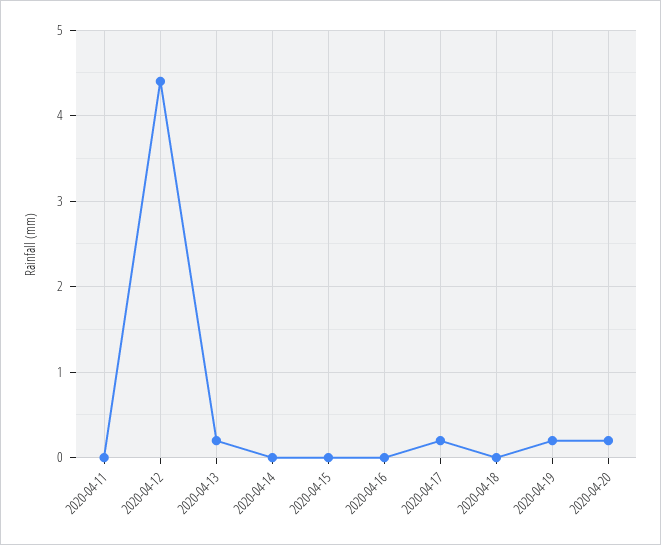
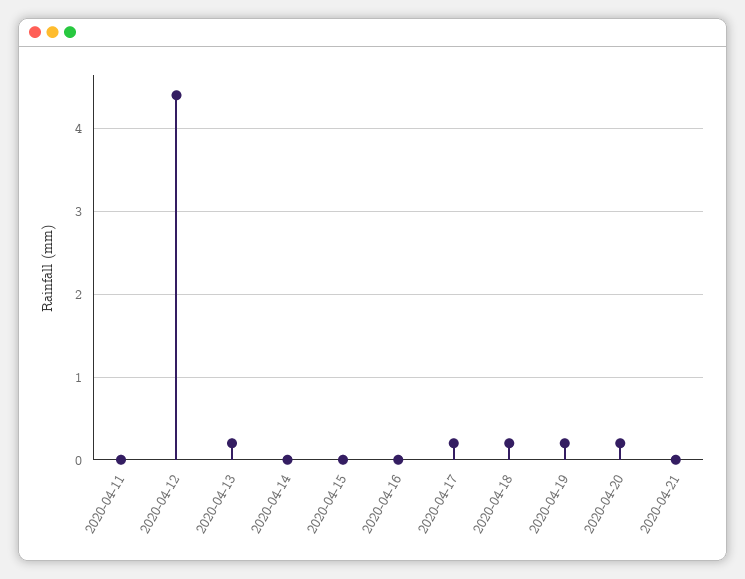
2020-04-18: 0 -> 0.2
2020-04-21: none -> 0

